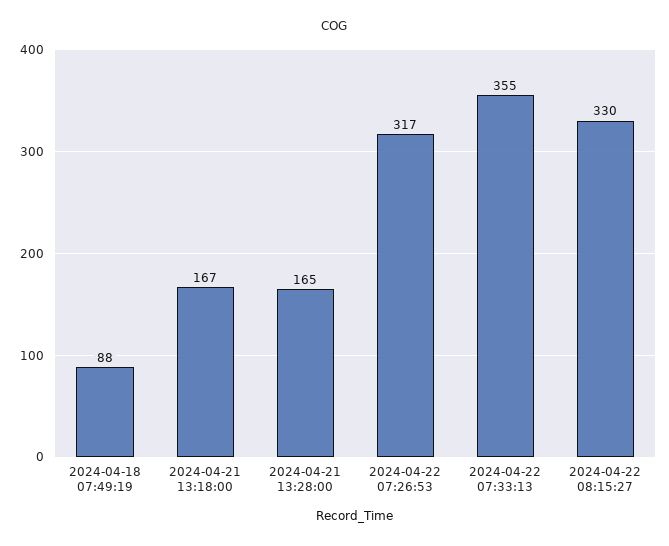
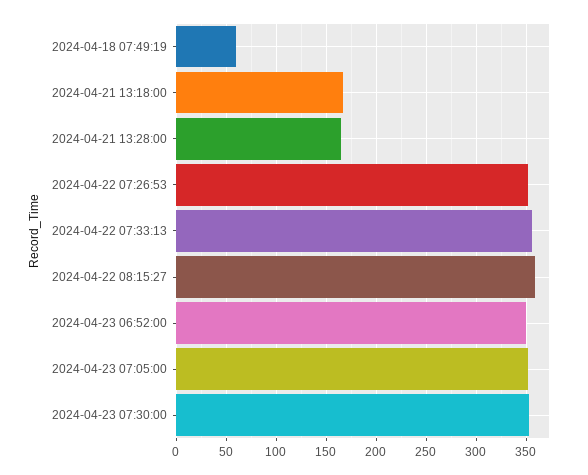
2024-04-18 07:49:19: 88 -> 60
2024-04-22 07:26:53: 317 -> 350
2024-04-22 08:15:27: 330 -> 360
2024-04-23 06:52:00: none -> 350
2024-04-23 07:05:00: none -> 350
2024-04-23 07:30:00: none -> 350

